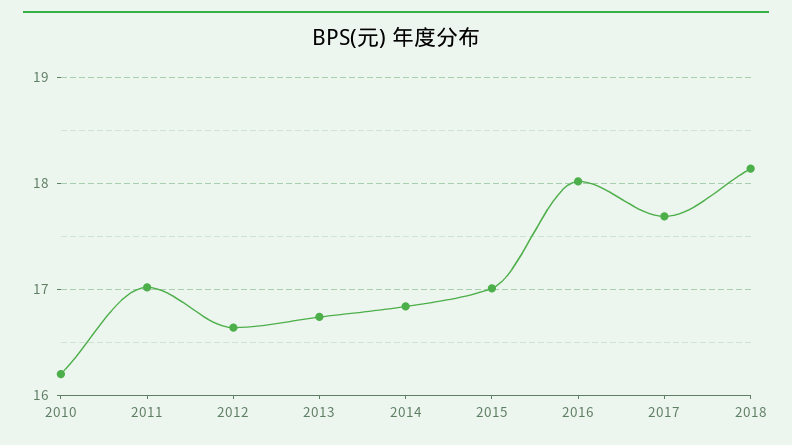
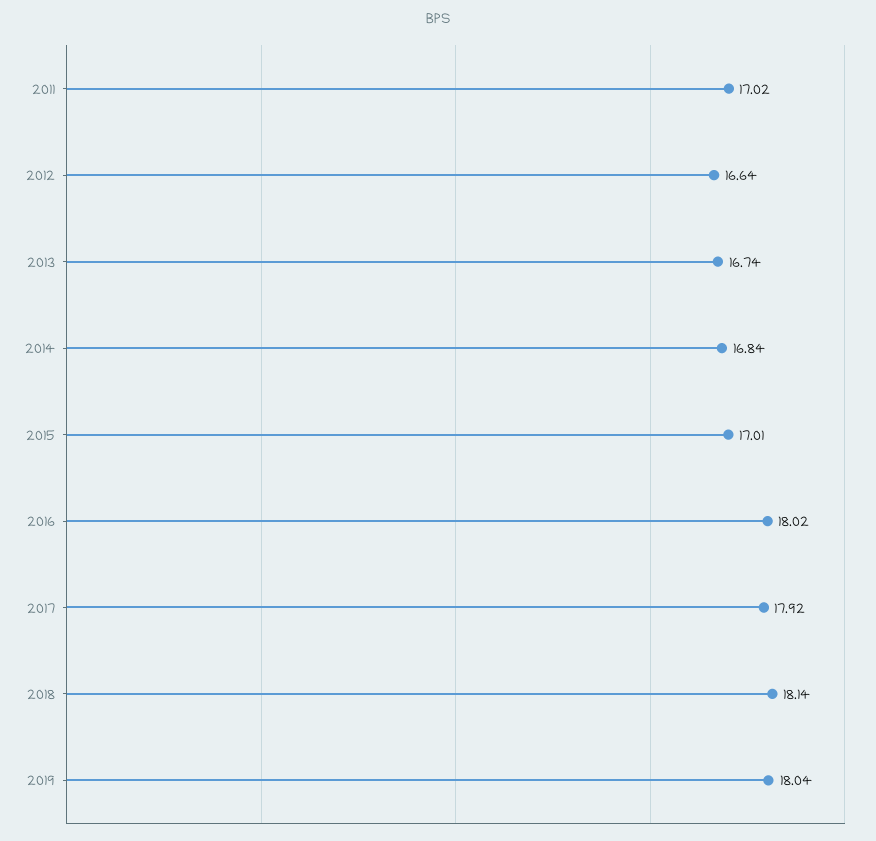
2010: 16.2 -> none
2017: 17.7 -> 17.92
2019: none -> 18.04

